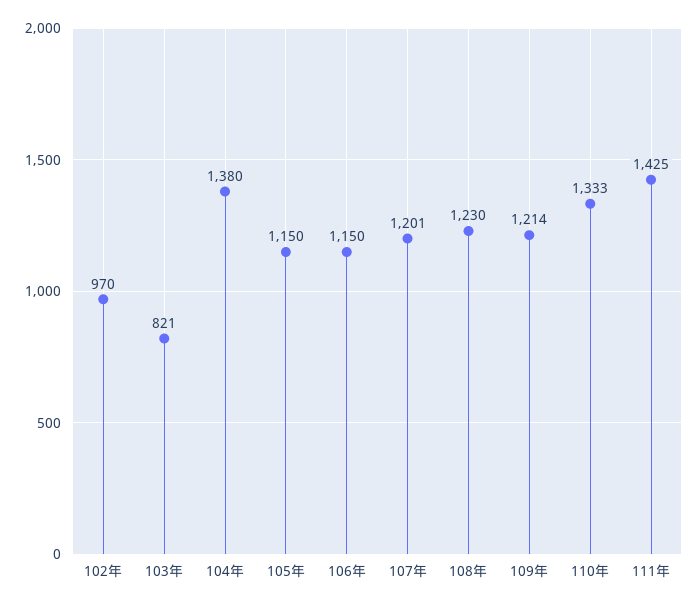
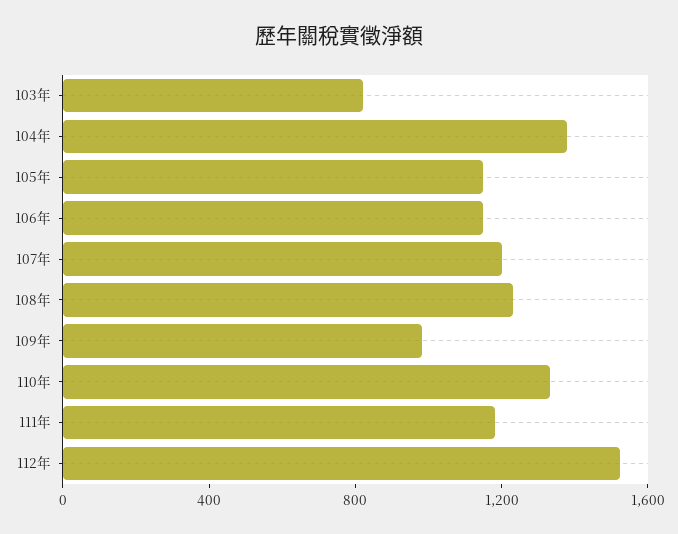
102年: 970 -> none
109年: 1214 -> 1000
111年: 1425 -> 1200
112年: none -> 1500

